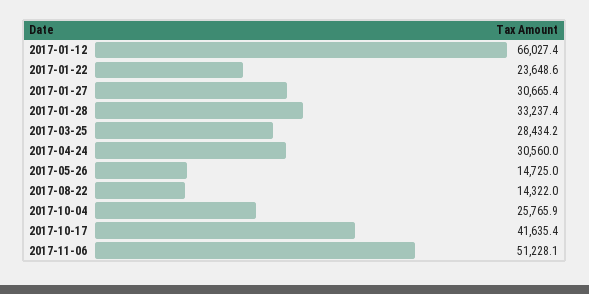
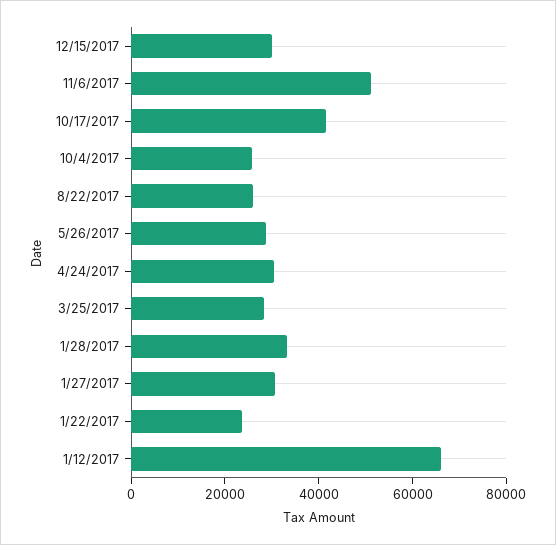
2017-05-26: 14725 -> 30000
2017-08-22: 14322 -> 25000
12/15/2017: none -> 30000

